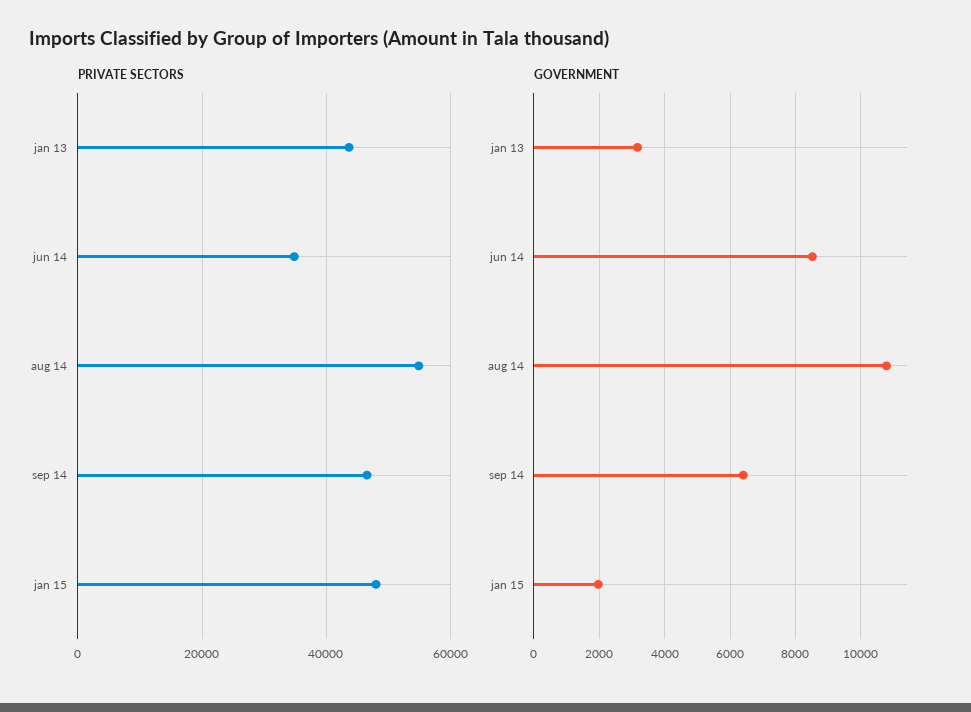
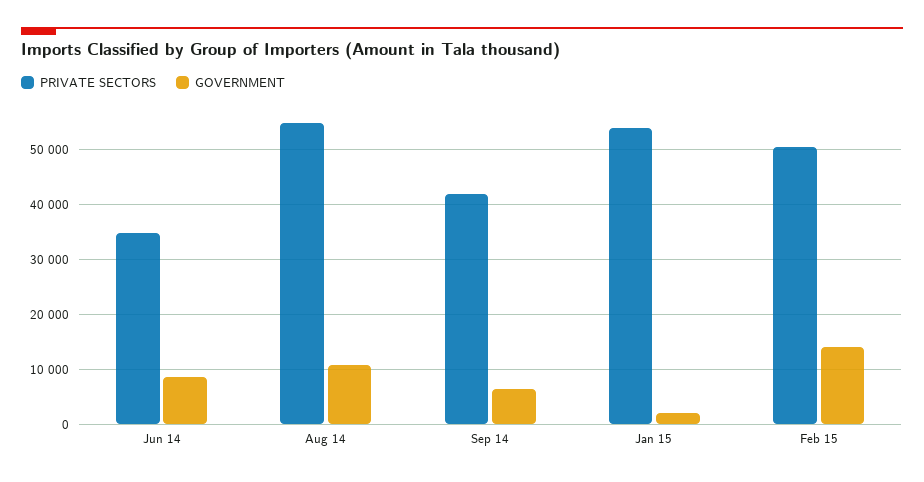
PRIVATE SECTORS, jan 13: 44000 -> none
PRIVATE SECTORS, sep 14: 46000 -> 42000
PRIVATE SECTORS, jan 15: 48000 -> 54000
GOVERNMENT, jan 13: 3200 -> none
PRIVATE SECTORS, Feb 15: none -> 50000
GOVERNMENT, Feb 15: none -> 14000

